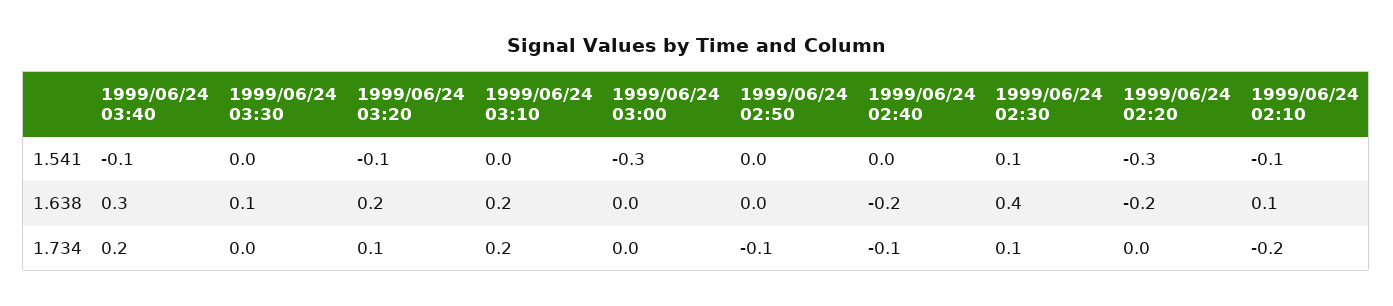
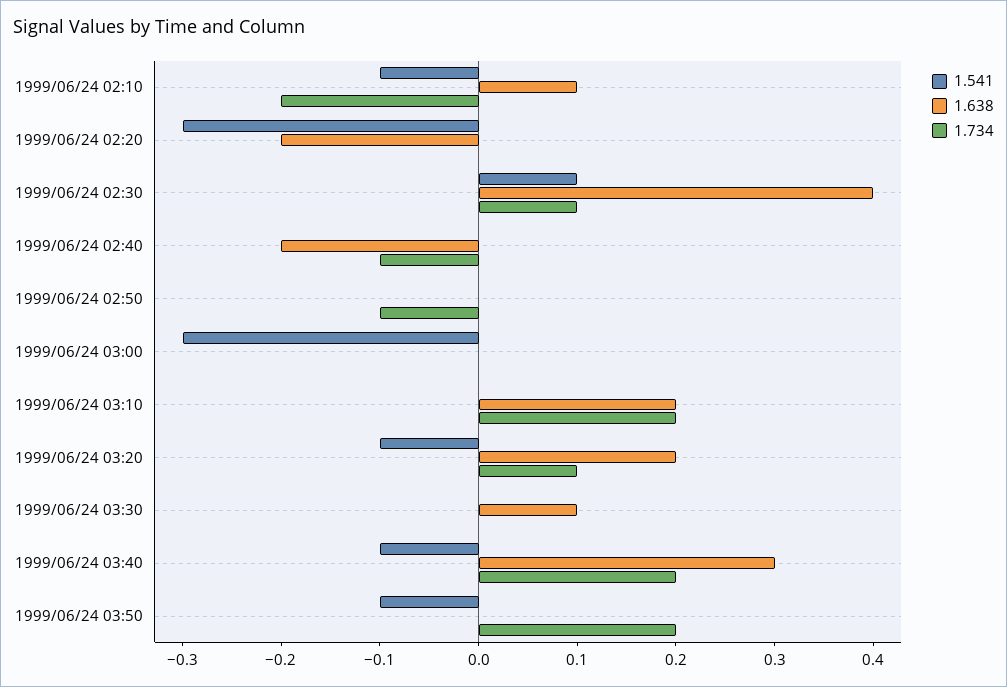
1.541, 1999/06/24 03:50: none -> -0.1
1.638, 1999/06/24 03:50: none -> 0
1.734, 1999/06/24 03:50: none -> 0.2

